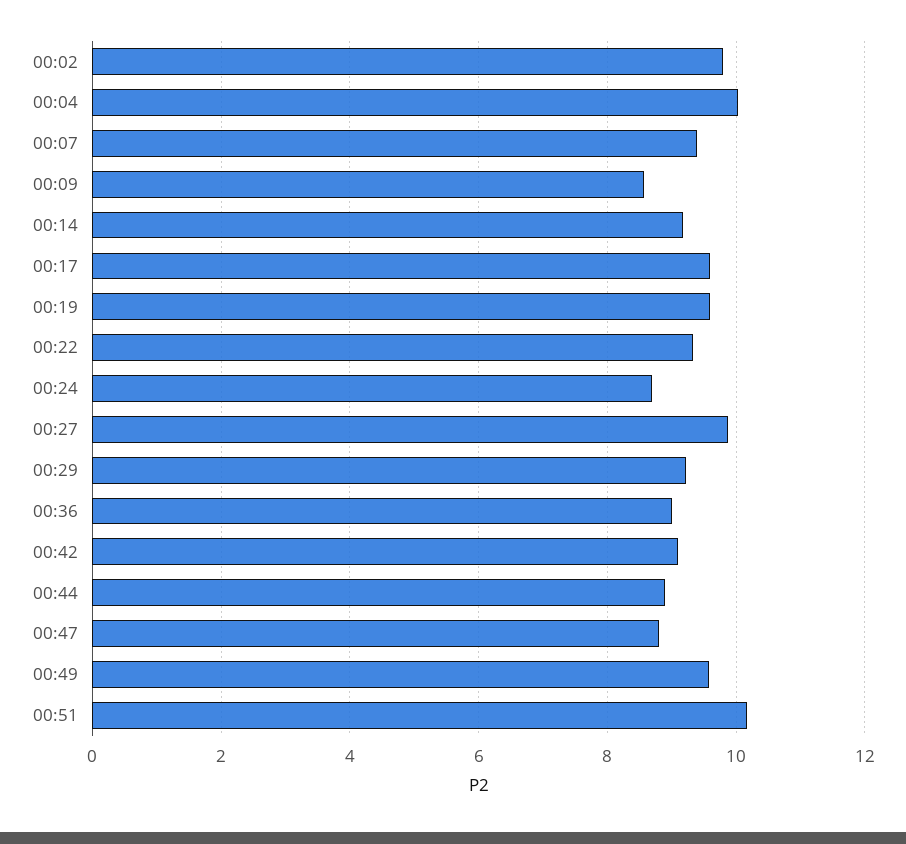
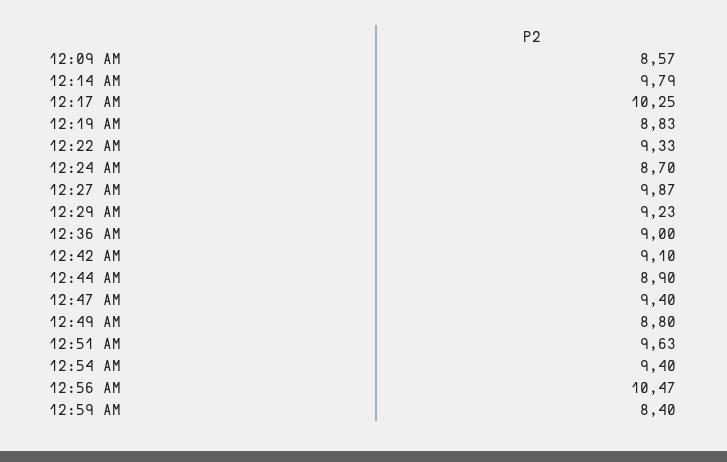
00:02: 9.8 -> none
00:04: 10 -> none
00:07: 9.4 -> none
00:14: 9.2 -> 9.79
00:17: 9.6 -> 10.25
00:19: 9.6 -> 8.83
00:47: 8.8 -> 9.4
00:49: 9.6 -> 8.8
00:51: 10.2 -> 9.63
12:54 AM: none -> 9.4
12:56 AM: none -> 10.47
12:59 AM: none -> 8.4

